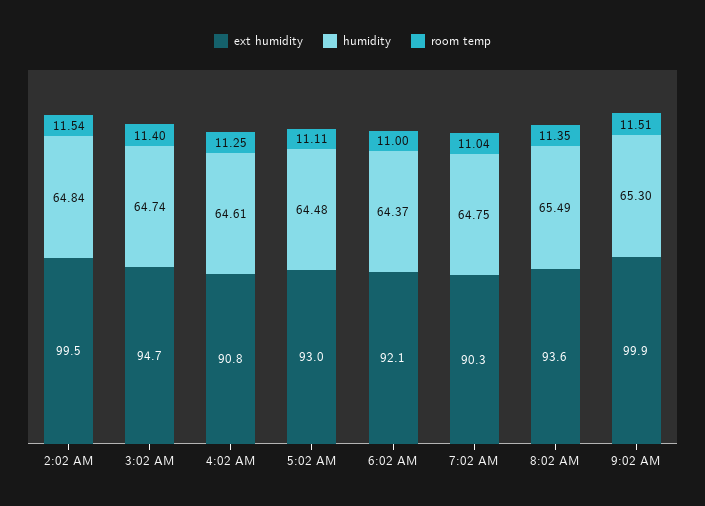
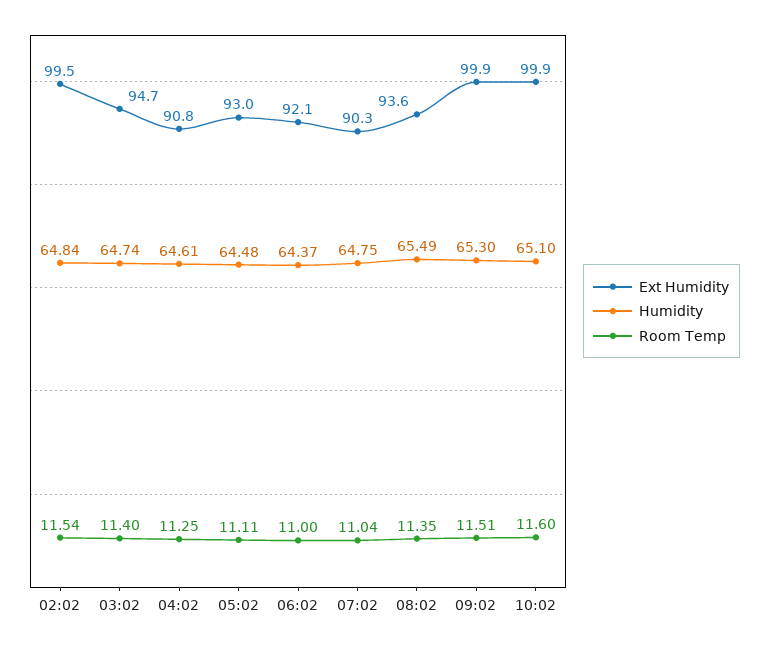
ext humidity, 10:02: none -> 99.9
humidity, 10:02: none -> 65.1
room temp, 10:02: none -> 11.6

